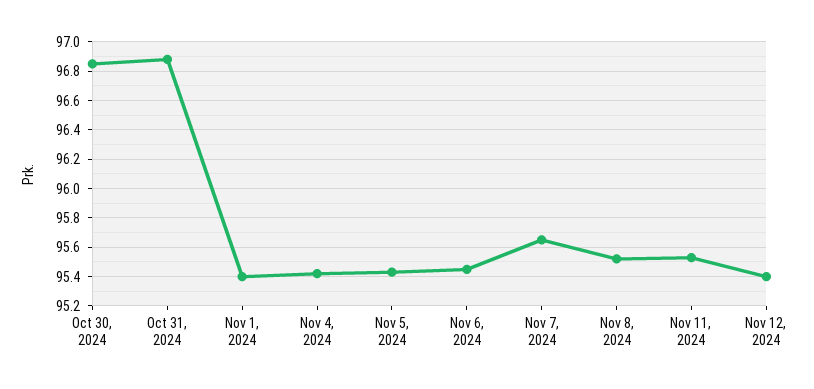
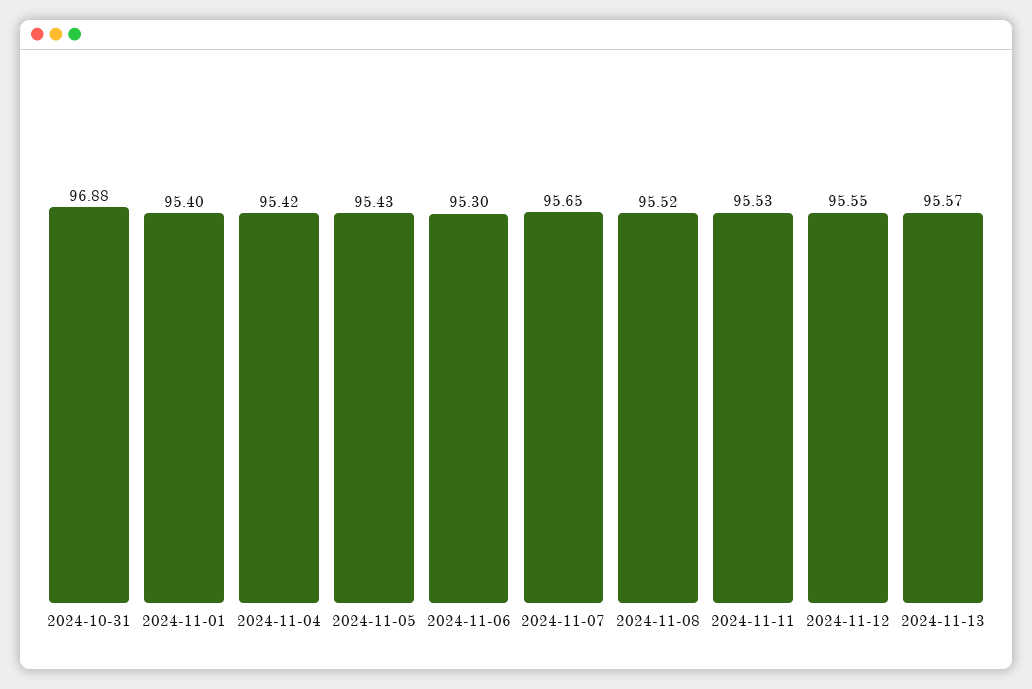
Oct 30, 2024: 96.85 -> none
Nov 6, 2024: 95.45 -> 95.3
Nov 12, 2024: 95.4 -> 95.55
2024-11-13: none -> 95.57

